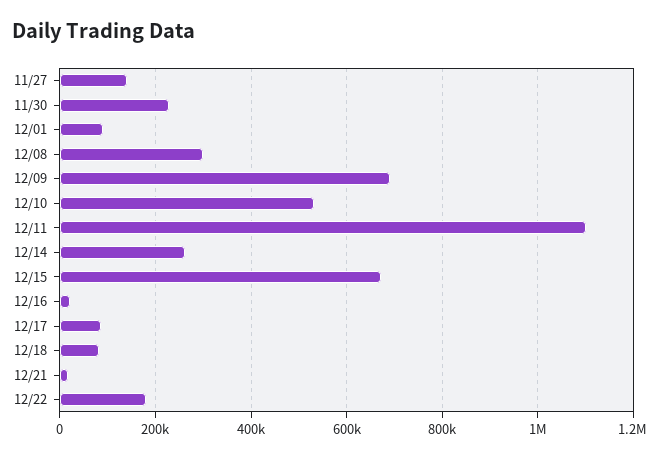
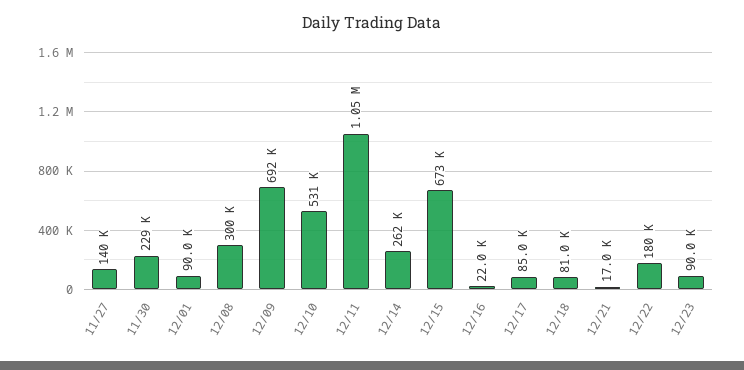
12/11: 1100000 -> 1050000
12/23: none -> 90000

